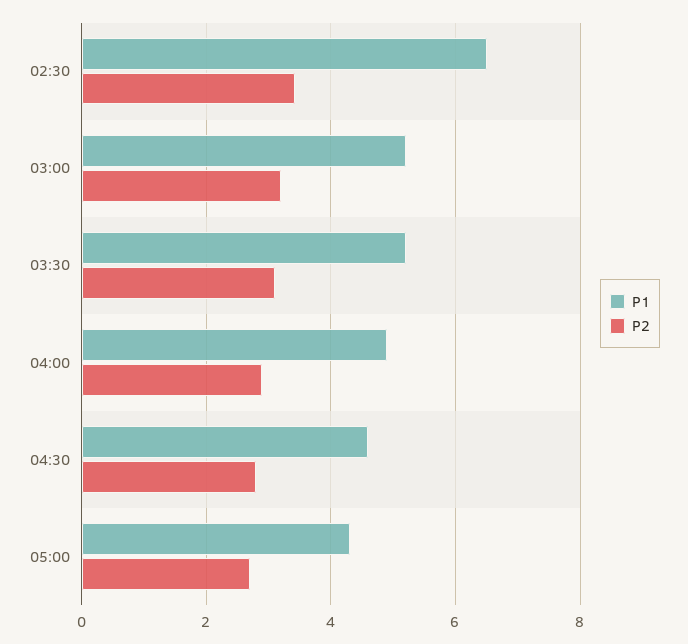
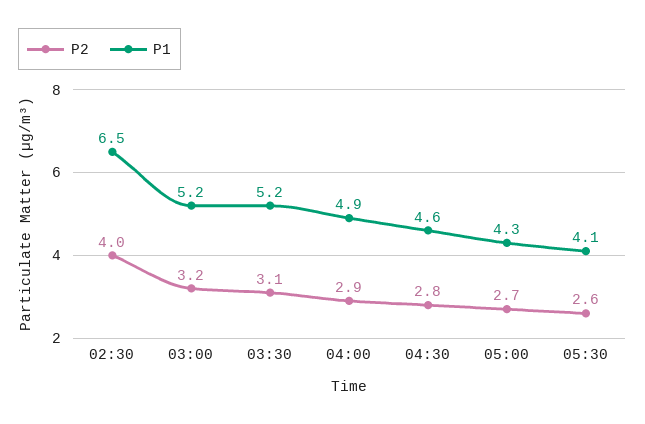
P2, 02:30: 3.4 -> 4
P2, 05:30: none -> 2.6
P1, 05:30: none -> 4.1

